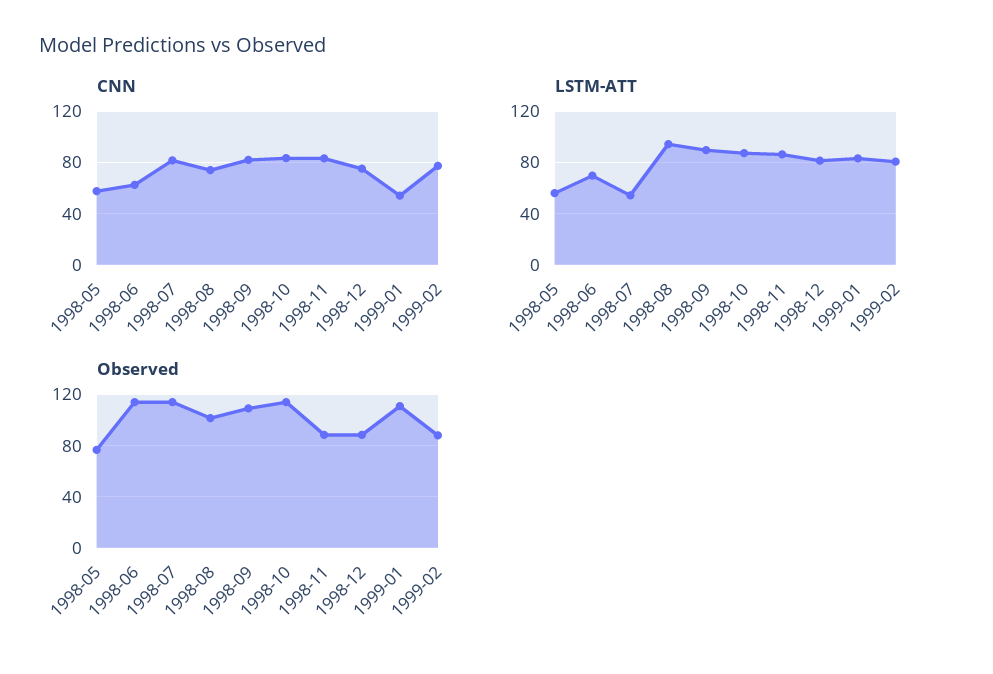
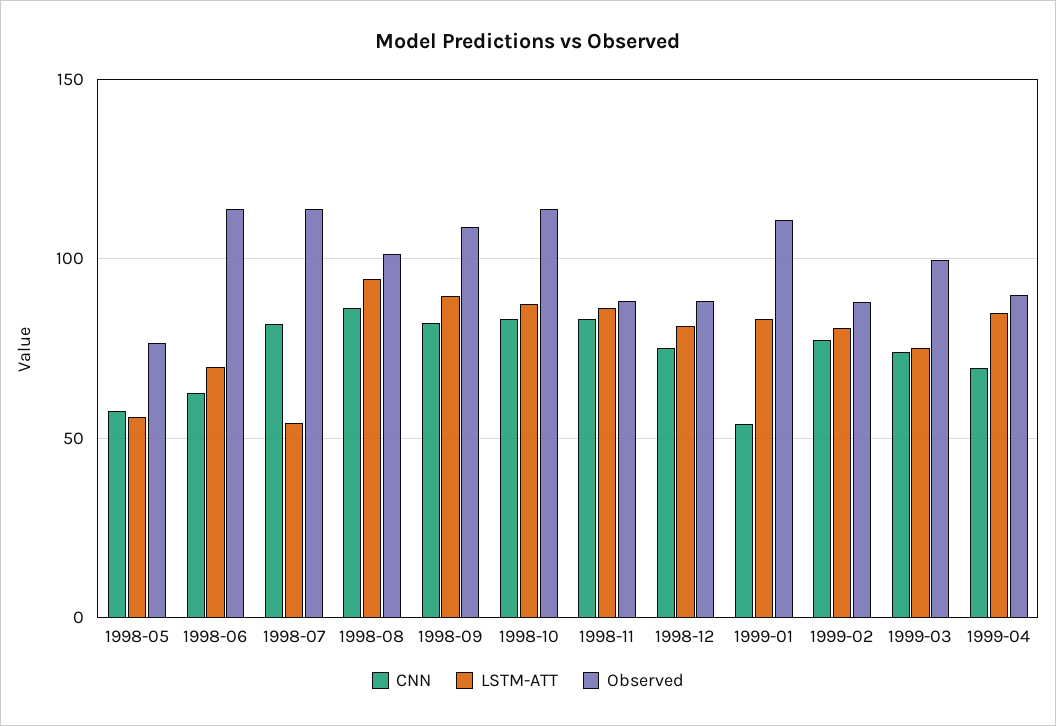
CNN, 1998-08: 75 -> 85
CNN, 1999-03: none -> 75
LSTM-ATT, 1999-03: none -> 75
Observed, 1999-03: none -> 100
CNN, 1999-04: none -> 70
LSTM-ATT, 1999-04: none -> 85
Observed, 1999-04: none -> 90

